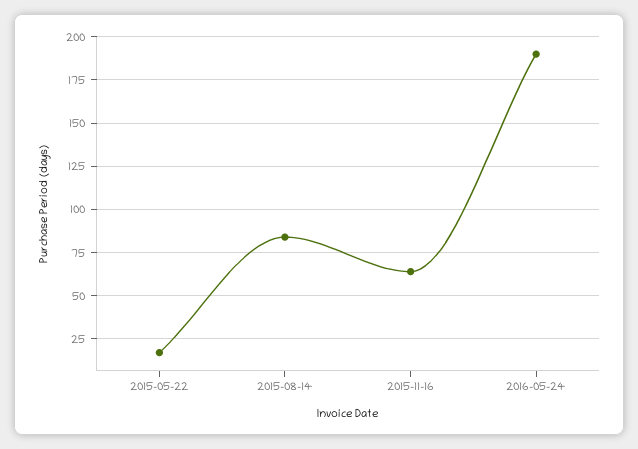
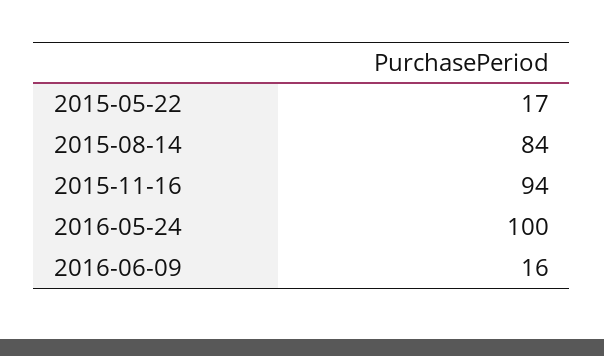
2015-11-16: 65 -> 94
2016-05-24: 190 -> 100
2016-06-09: none -> 16

